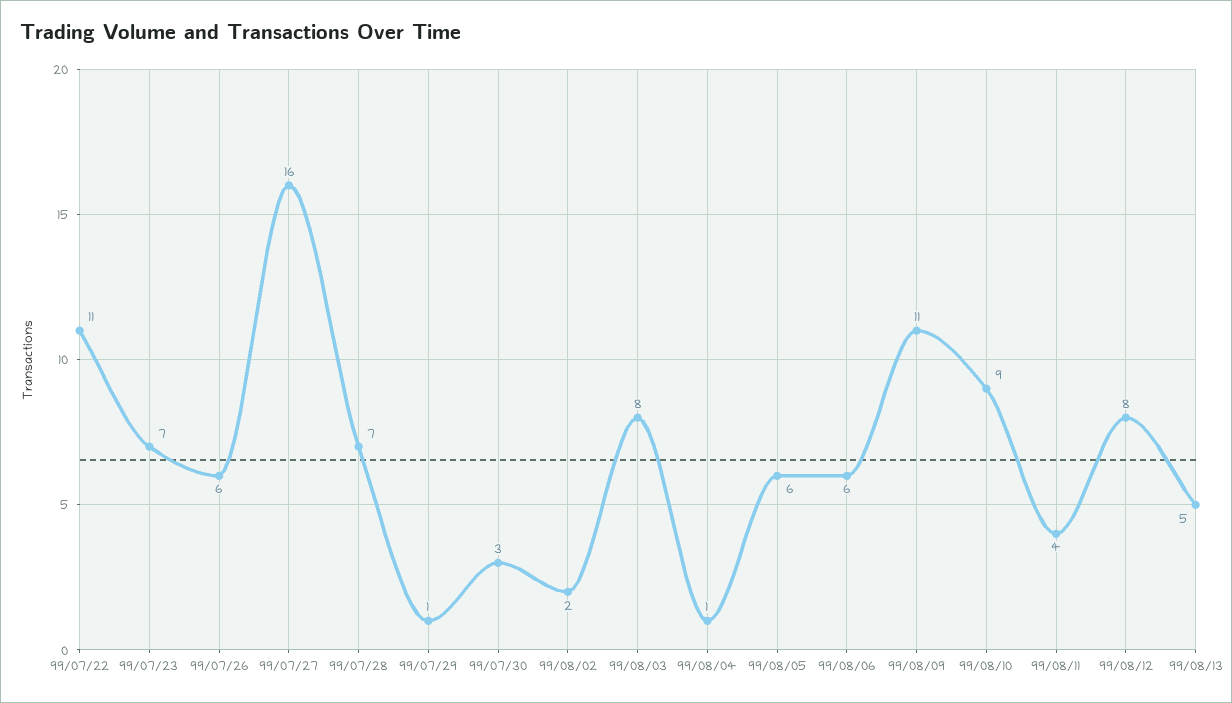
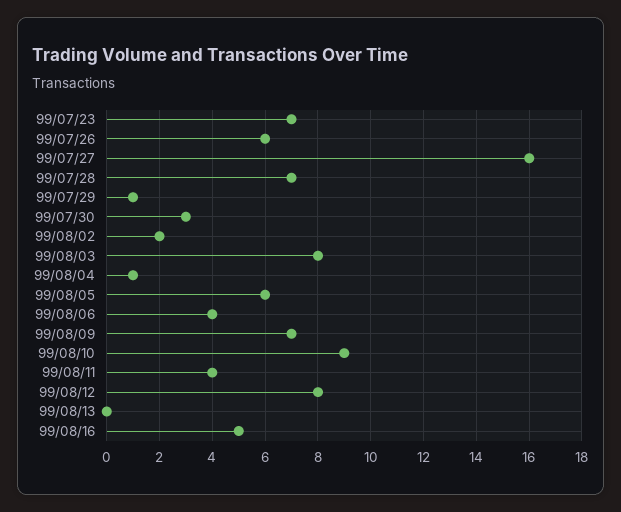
99/07/22: 11 -> none
99/08/06: 6 -> 4
99/08/09: 11 -> 7
99/08/13: 5 -> 0
99/08/16: none -> 5

